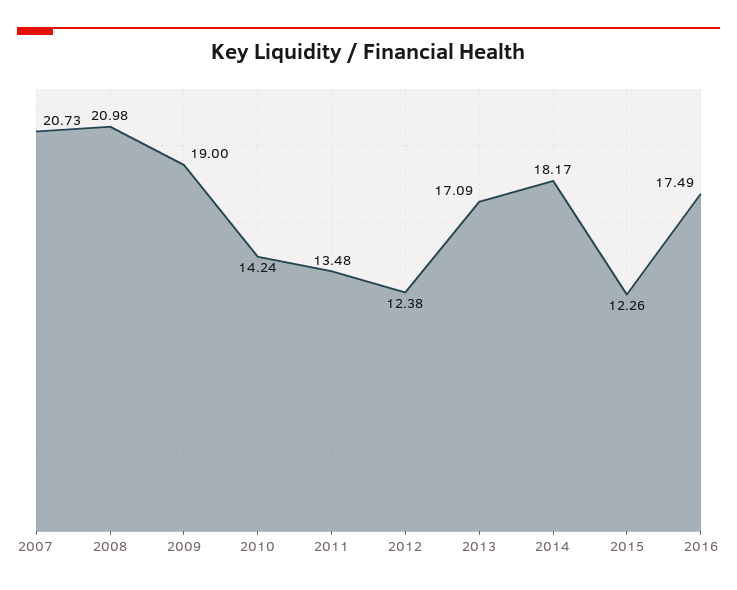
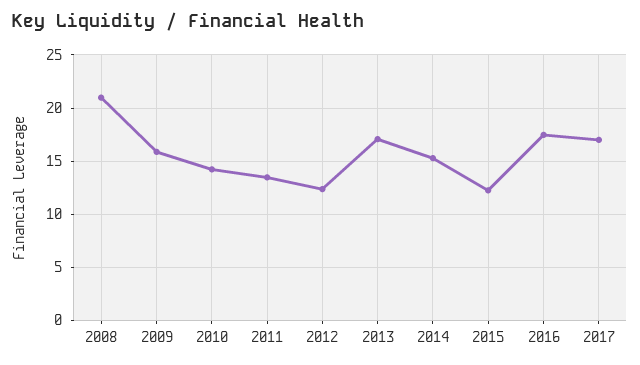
2007: 20.73 -> none
2009: 19 -> 16
2014: 18.17 -> 15
2017: none -> 17

